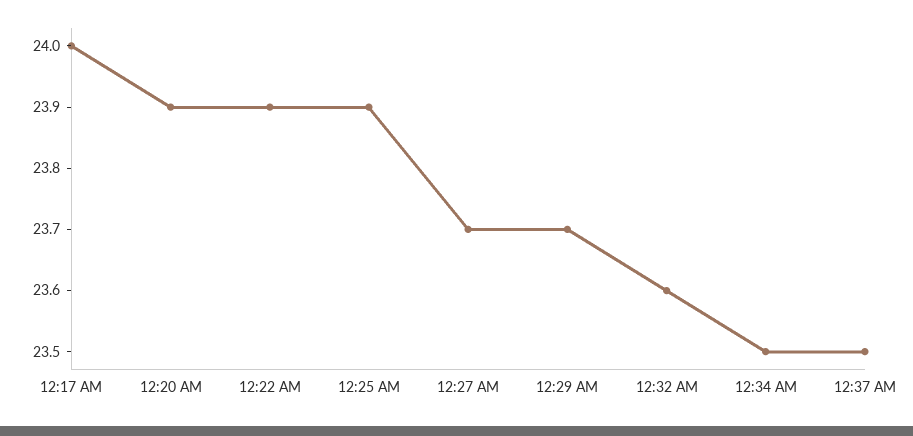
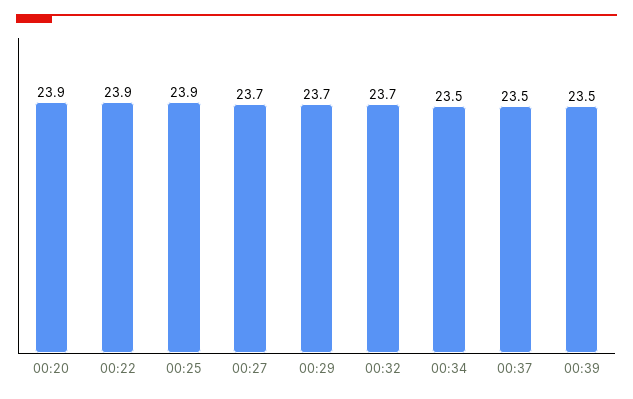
12:17 AM: 24 -> none
12:32 AM: 23.6 -> 23.7
00:39: none -> 23.5

